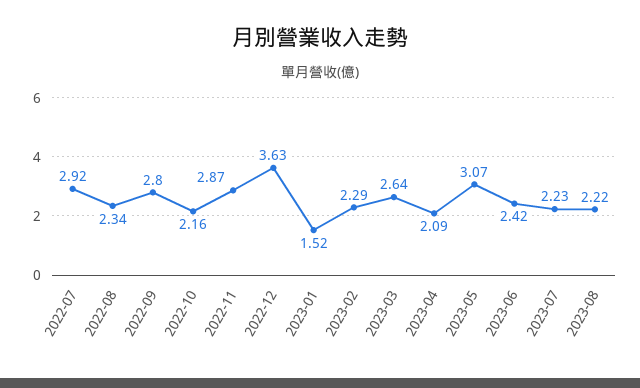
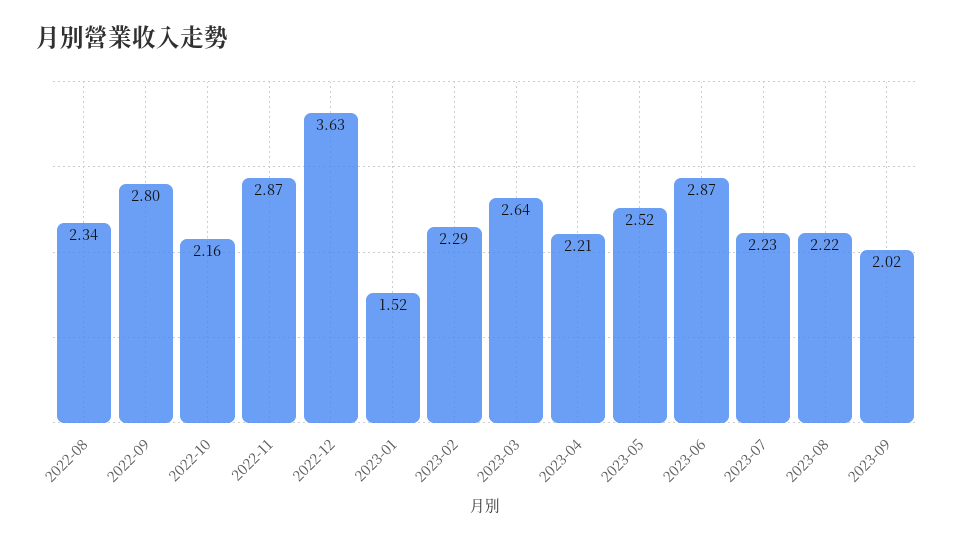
2022-07: 2.92 -> none
2023-04: 2.09 -> 2.21
2023-05: 3.07 -> 2.52
2023-06: 2.42 -> 2.87
2023-09: none -> 2.02

